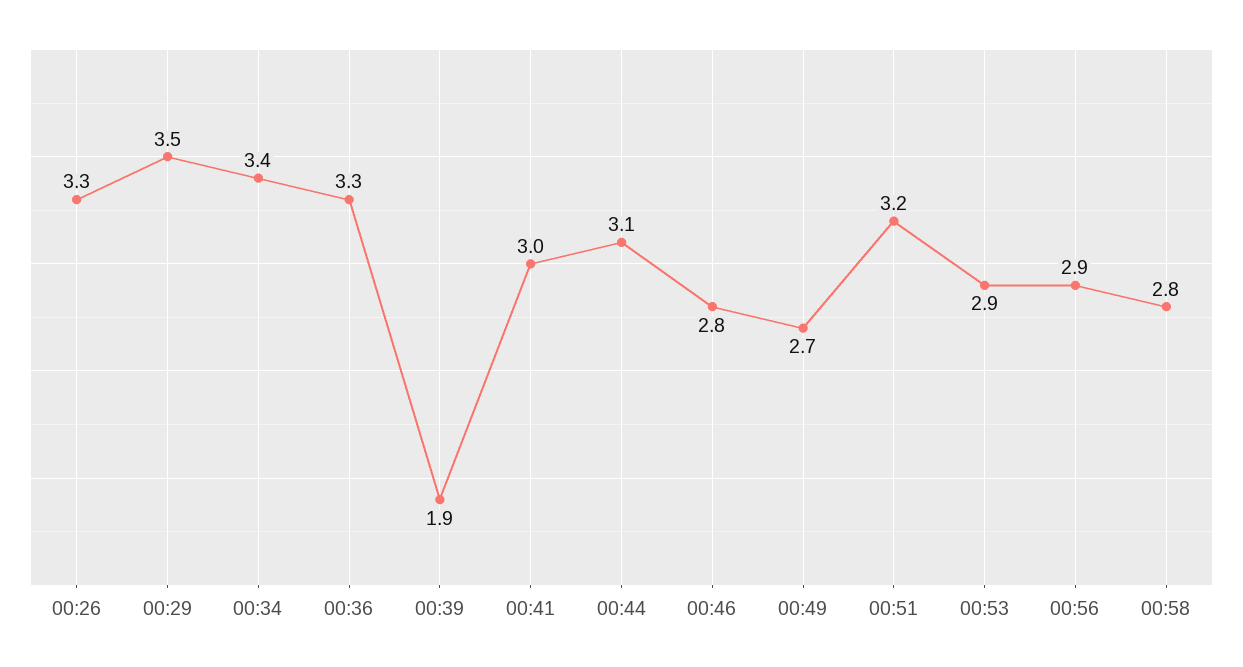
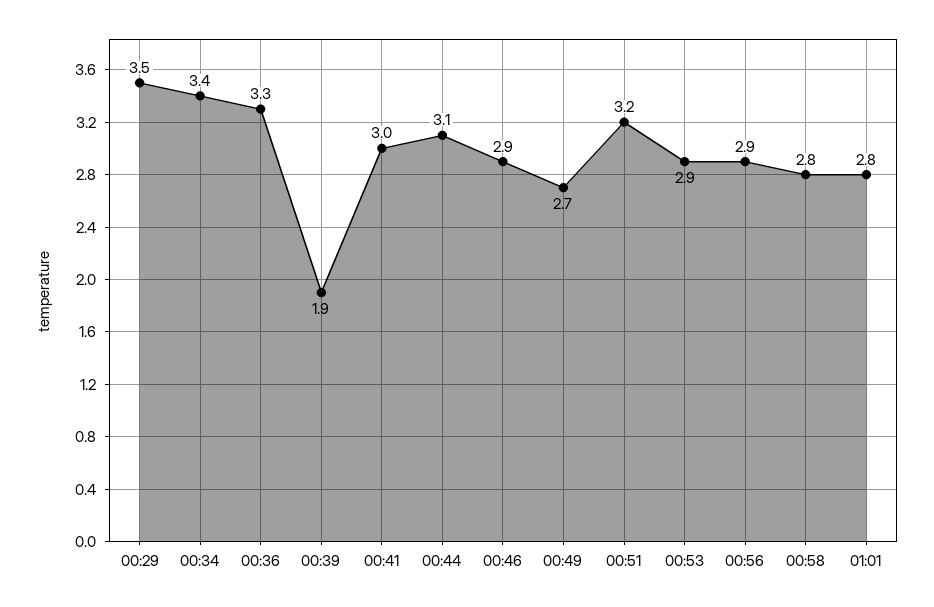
00:26: 3.3 -> none
00:46: 2.8 -> 2.9
01:01: none -> 2.8

